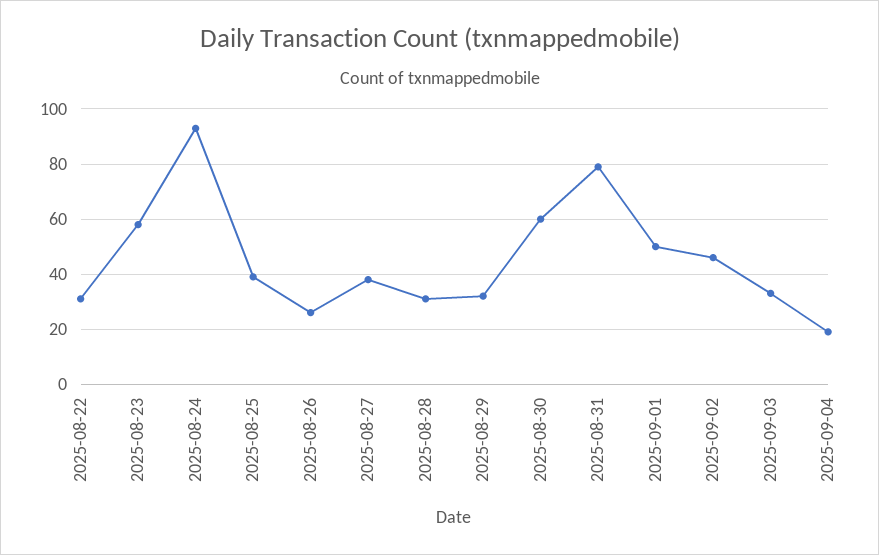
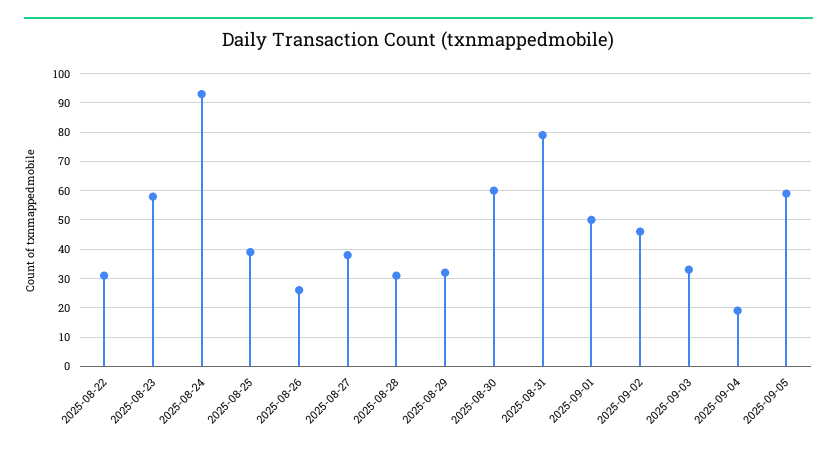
2025-09-05: none -> 60

